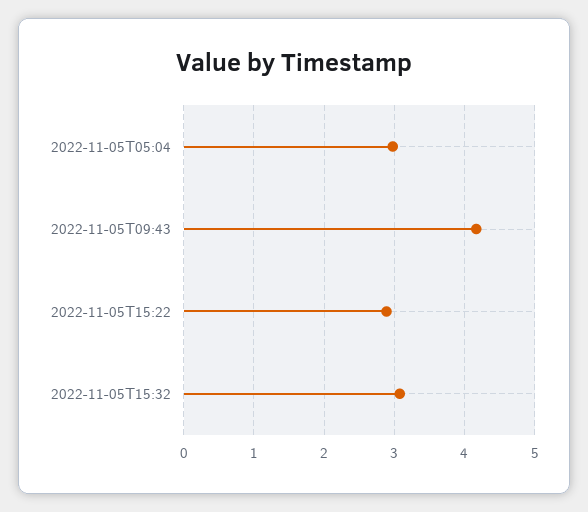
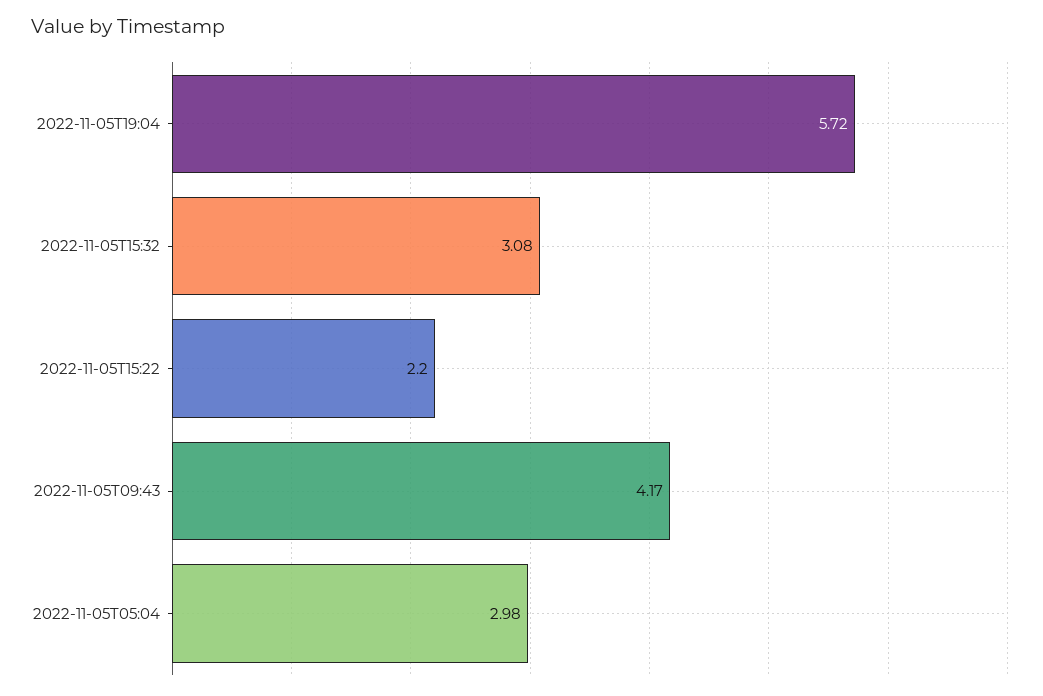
2022-11-05T15:22: 2.9 -> 2.2
2022-11-05T19:04: none -> 5.72

